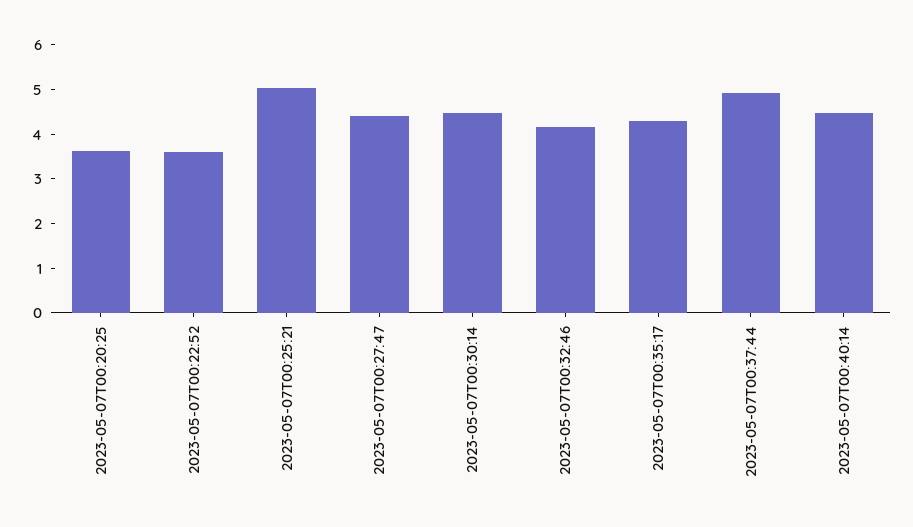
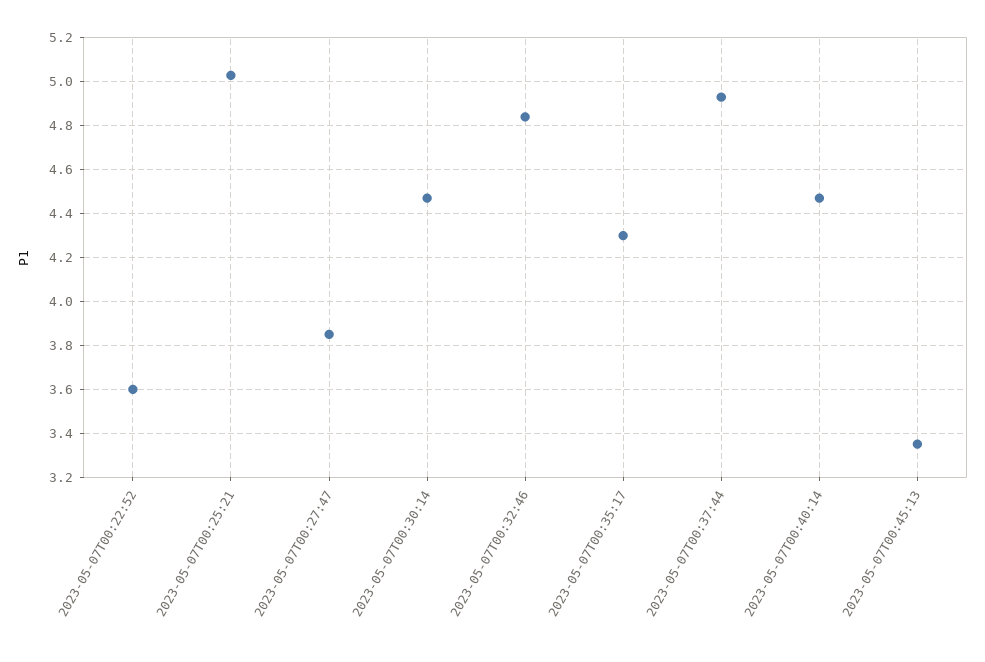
2023-05-07T00:20:25: 3.6 -> none
2023-05-07T00:27:47: 4.4 -> 3.85
2023-05-07T00:32:46: 4.2 -> 4.85
2023-05-07T00:45:13: none -> 3.35

